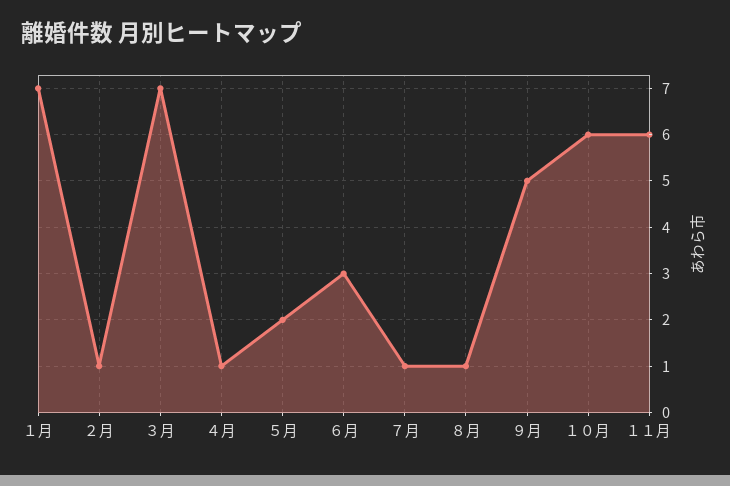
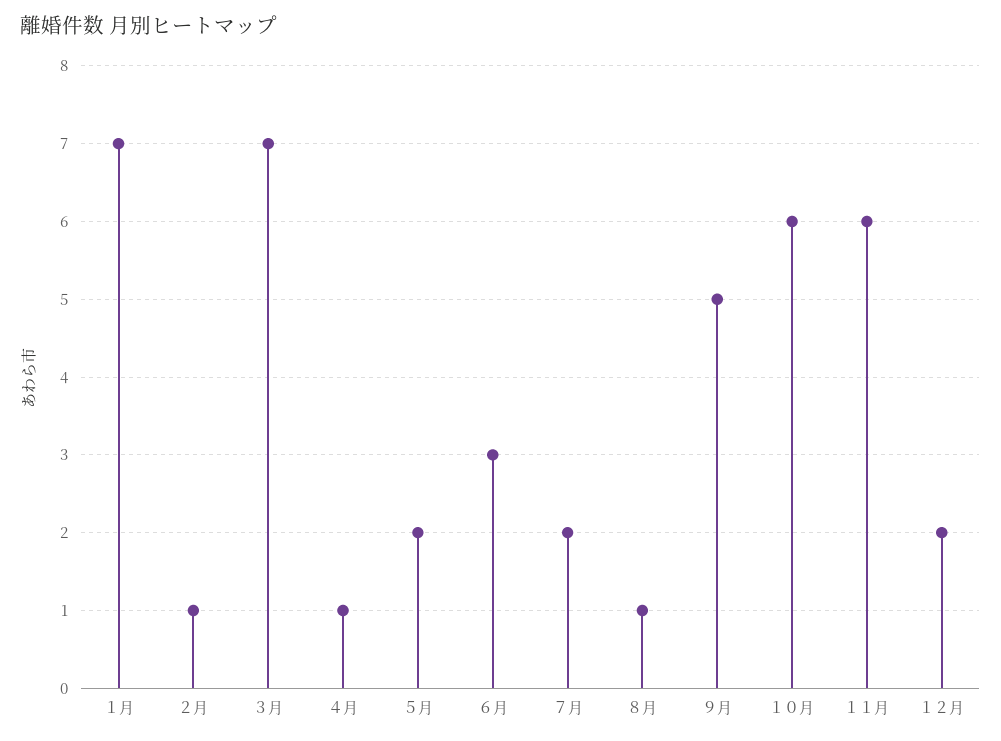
７月: 1 -> 2
１２月: none -> 2

